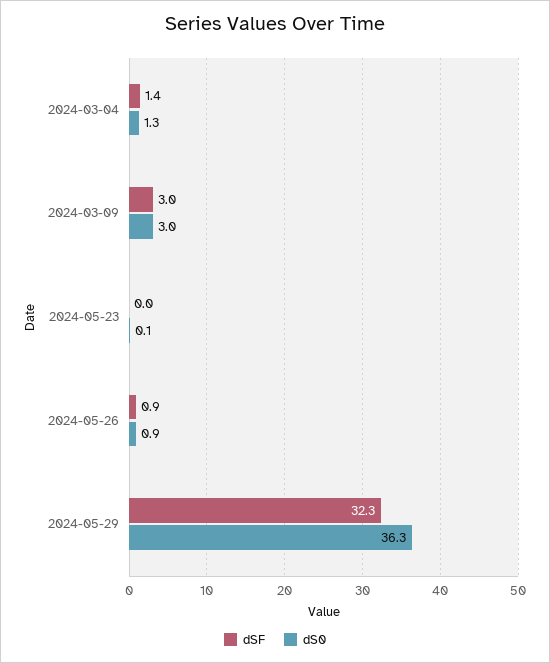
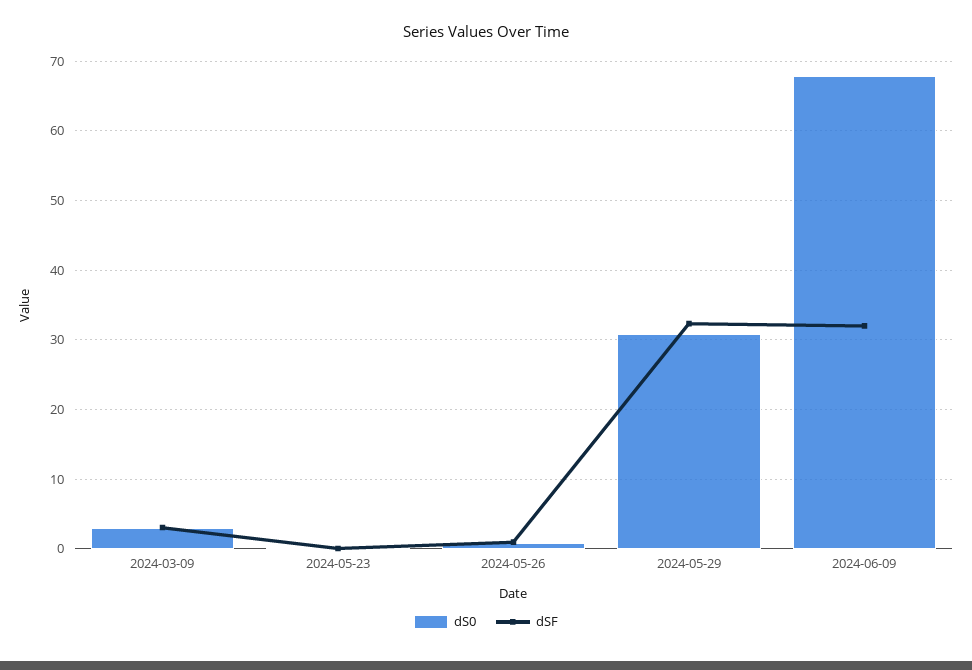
dSF, 2024-03-04: 1.4 -> none
dS0, 2024-03-04: 1.3 -> none
dS0, 2024-05-29: 36.3 -> 31
dS0, 2024-06-09: none -> 68
dSF, 2024-06-09: none -> 32

